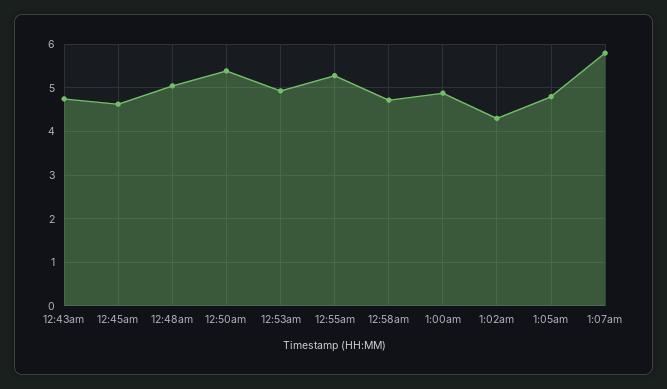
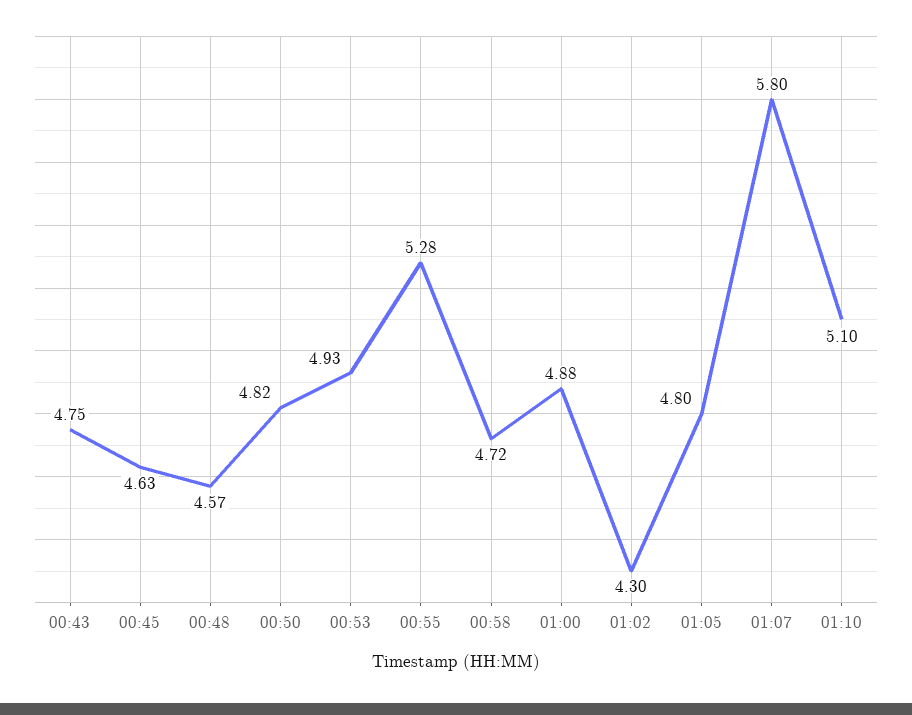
12:48am: 5 -> 4.57
12:50am: 5.4 -> 4.82
01:10: none -> 5.1

